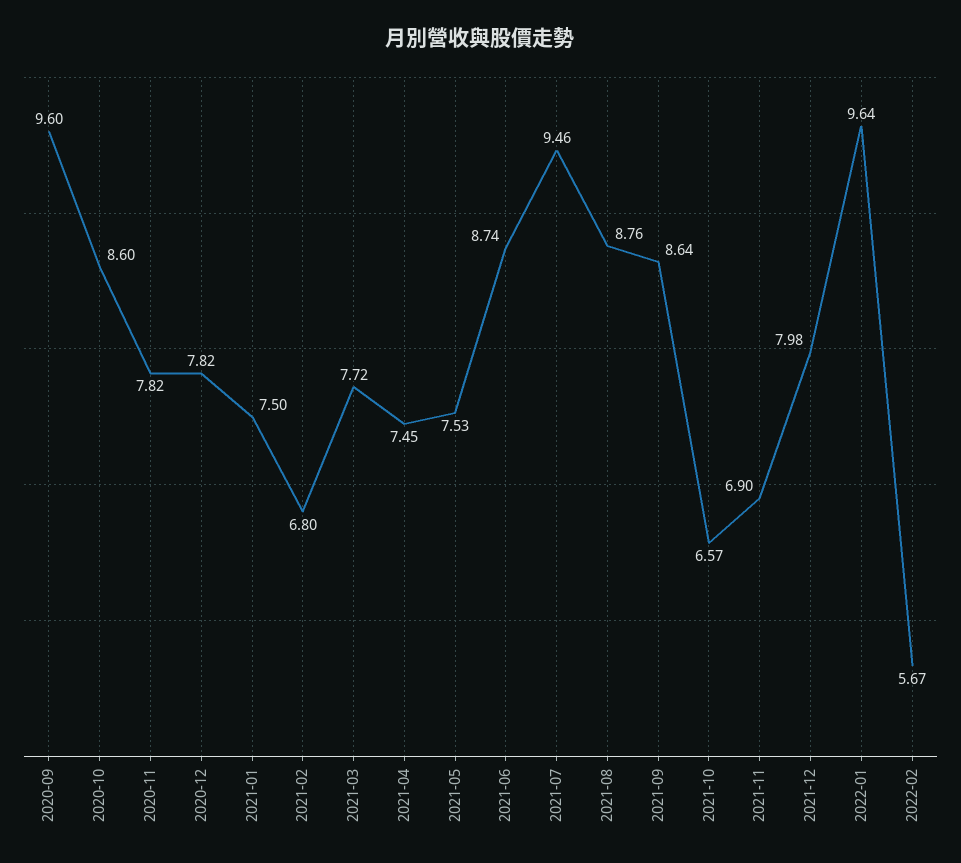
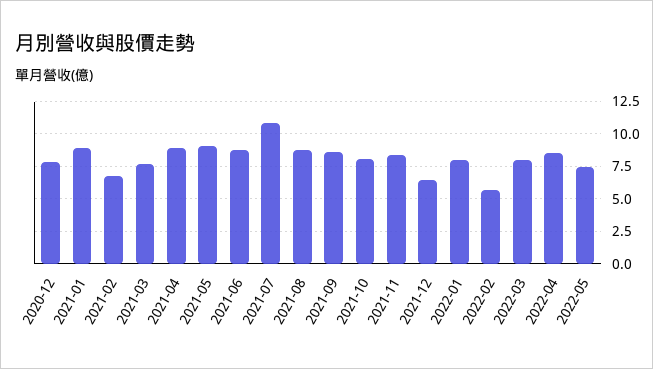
2020-09: 9.6 -> none
2020-10: 8.6 -> none
2020-11: 7.82 -> none
2021-01: 7.5 -> 9
2021-04: 7.45 -> 9
2021-05: 7.53 -> 9
2021-07: 9.46 -> 11
2021-10: 6.57 -> 8
2021-11: 6.9 -> 8.5
2021-12: 7.98 -> 6.5
2022-01: 9.64 -> 8
2022-03: none -> 8
2022-04: none -> 8.5
2022-05: none -> 7.5

